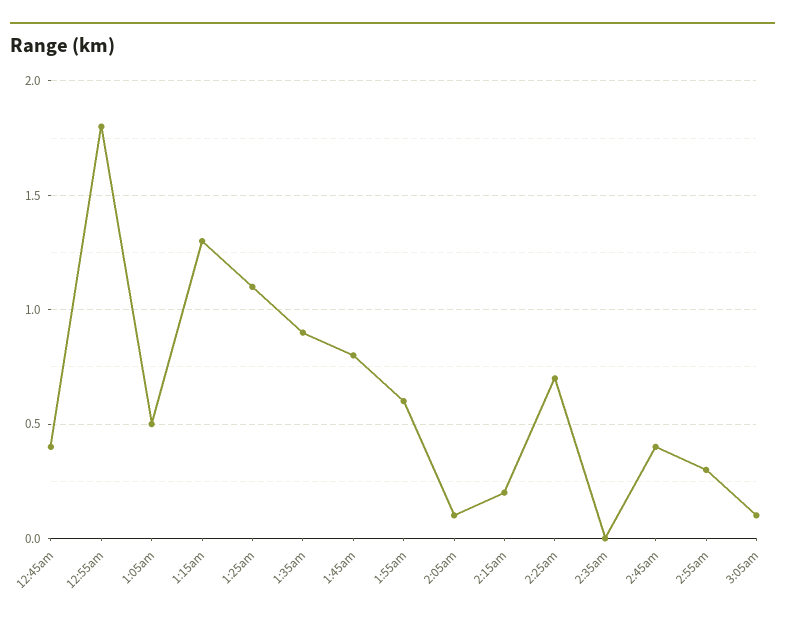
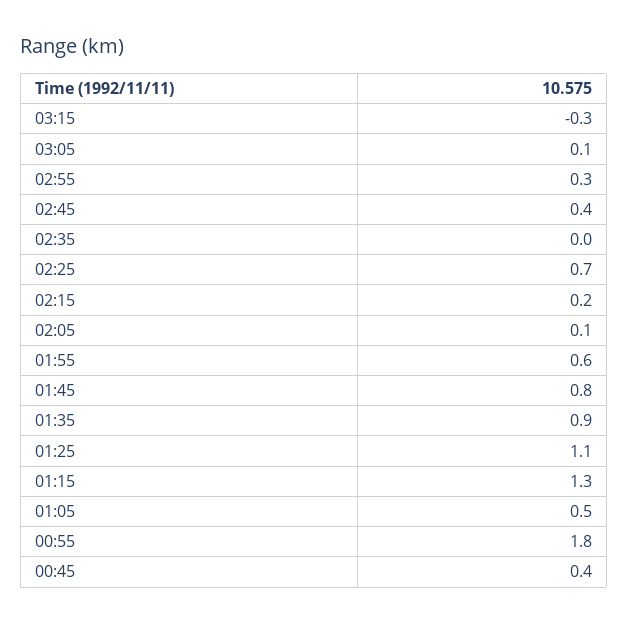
03:15: none -> -0.3

